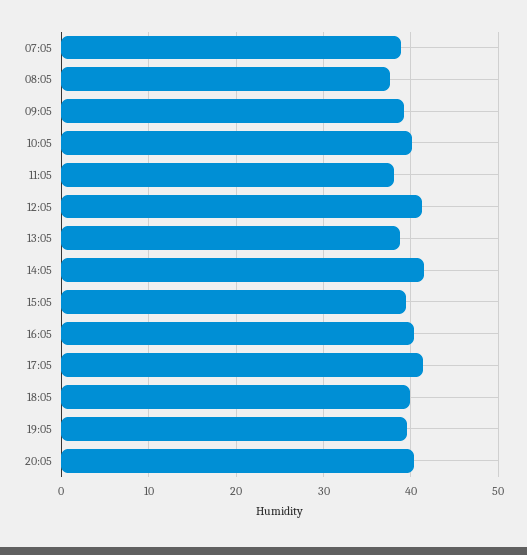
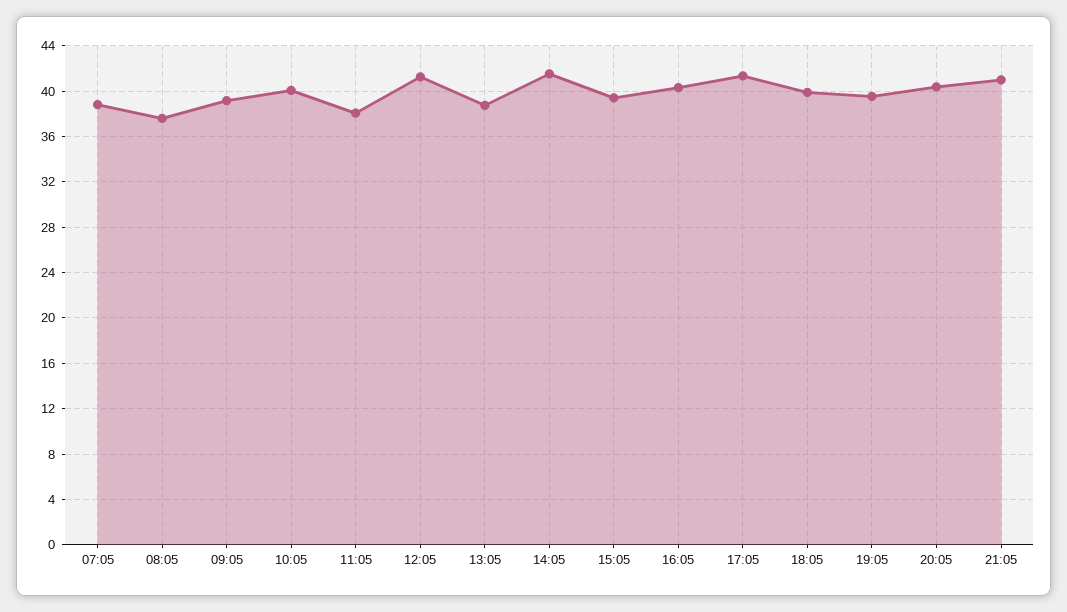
21:05: none -> 41

